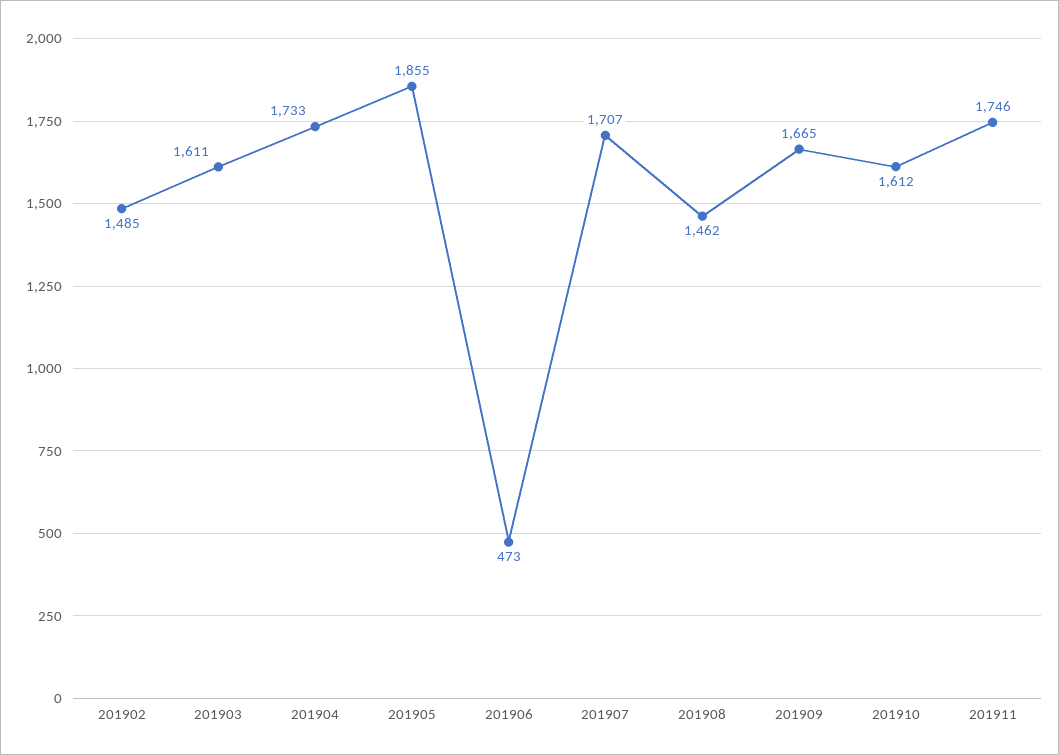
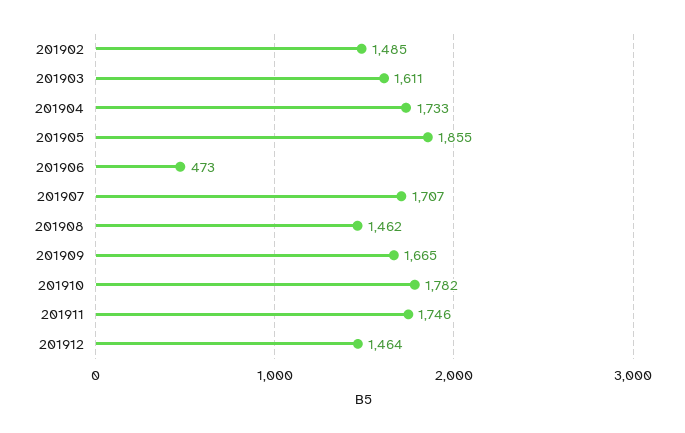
201910: 1612 -> 1782
201912: none -> 1464

